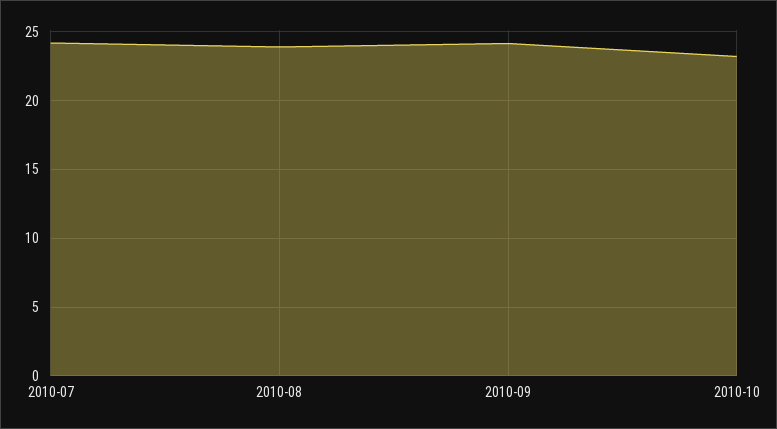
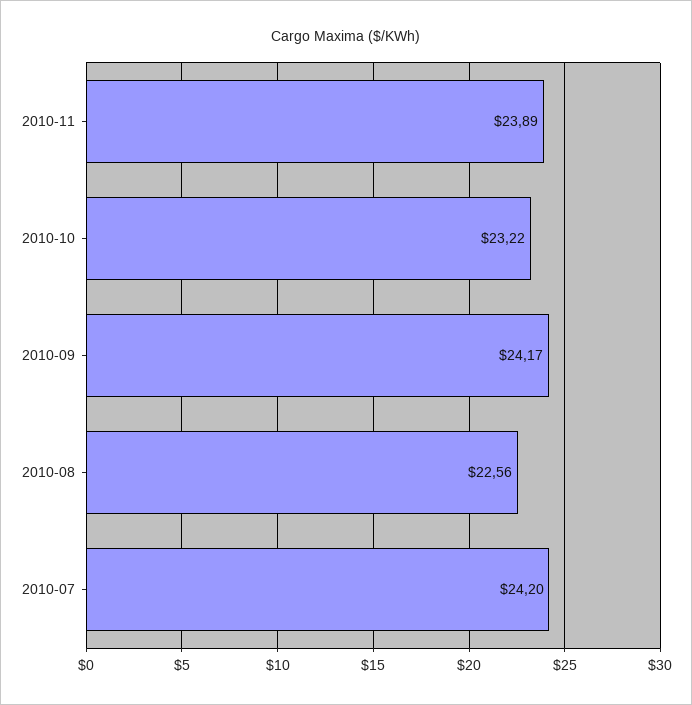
2010-08: 24 -> 22.56
2010-11: none -> 23.89

